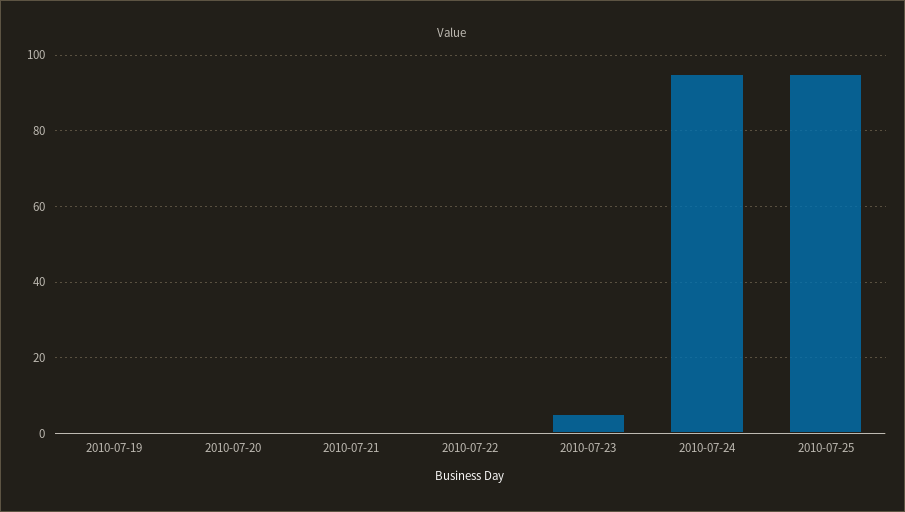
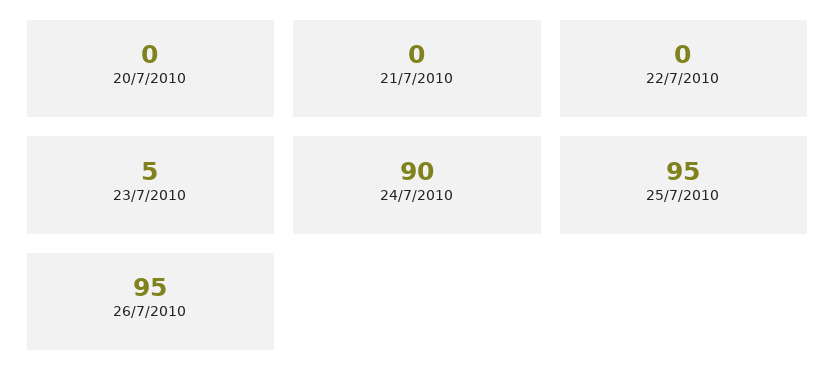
2010-07-19: 0 -> none
2010-07-24: 95 -> 90
26/7/2010: none -> 95

